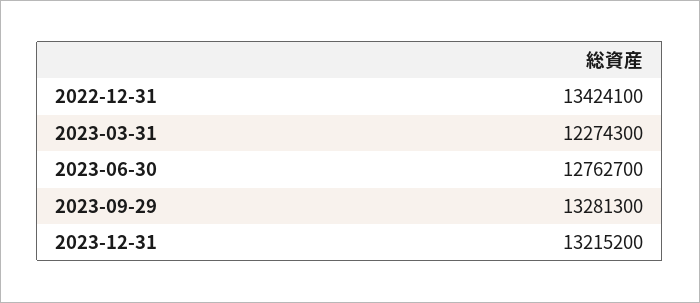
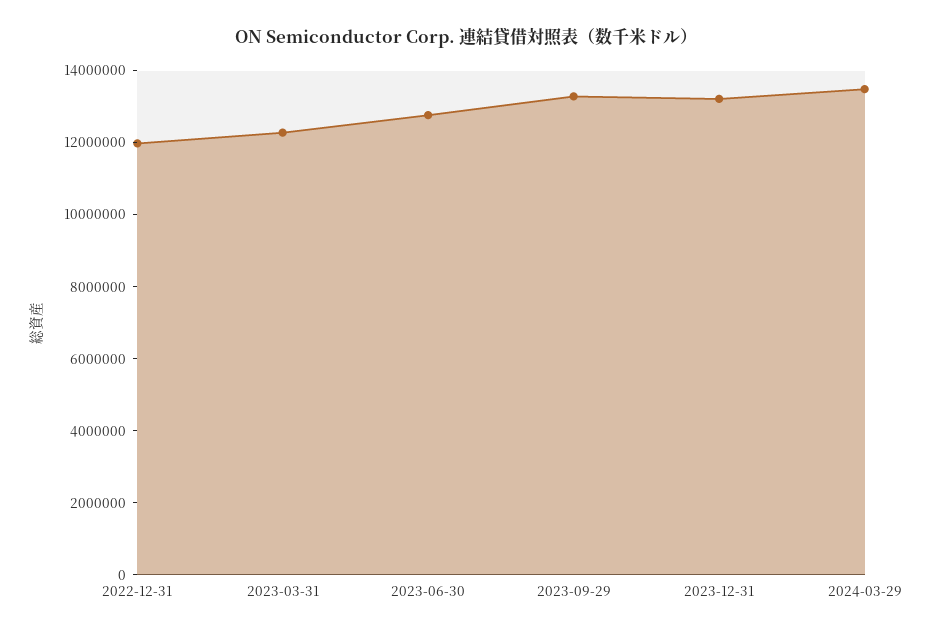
2022-12-31: 13424100 -> 12000000
2024-03-29: none -> 13500000

